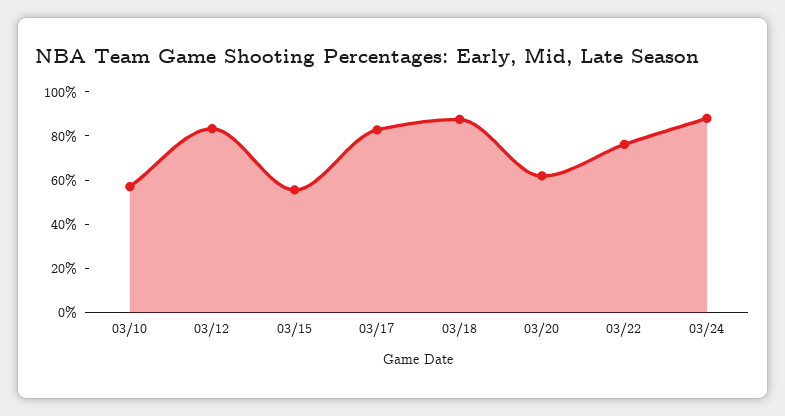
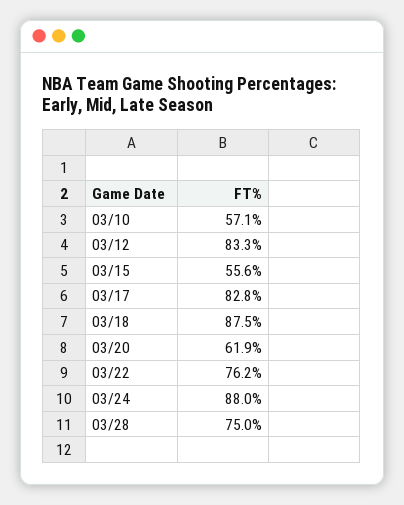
03/28: none -> 75

